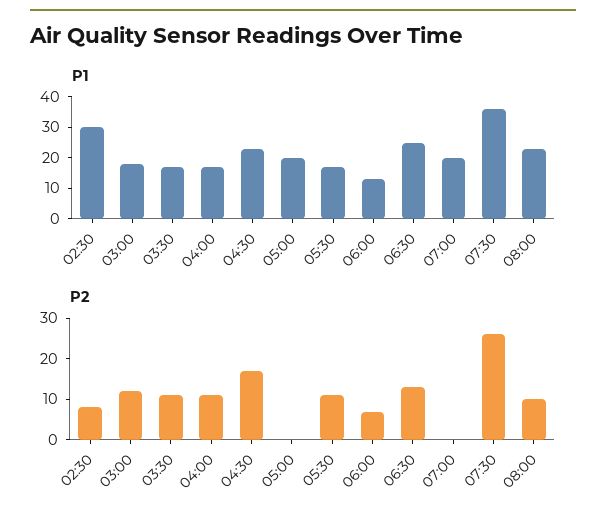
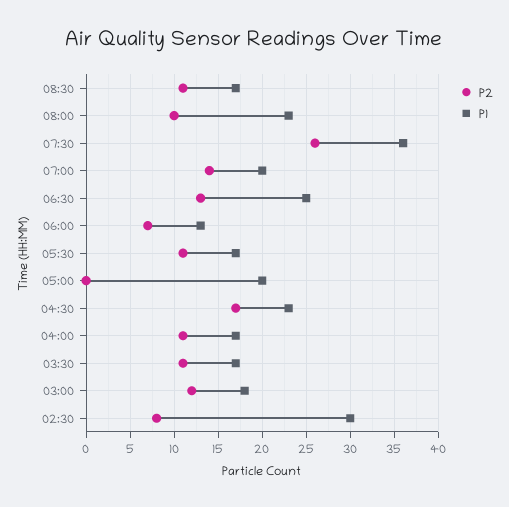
P2, 07:00: 0 -> 14
P2, 08:30: none -> 11
P1, 08:30: none -> 17

